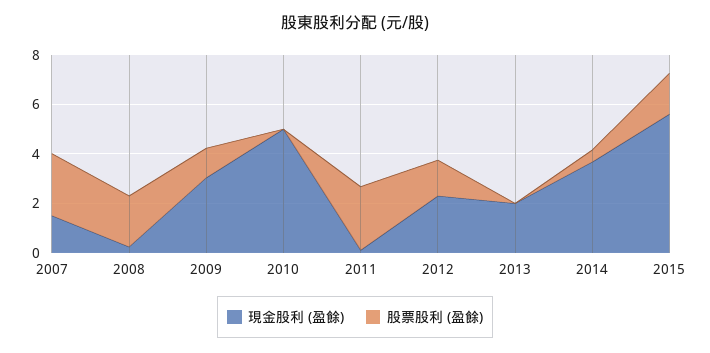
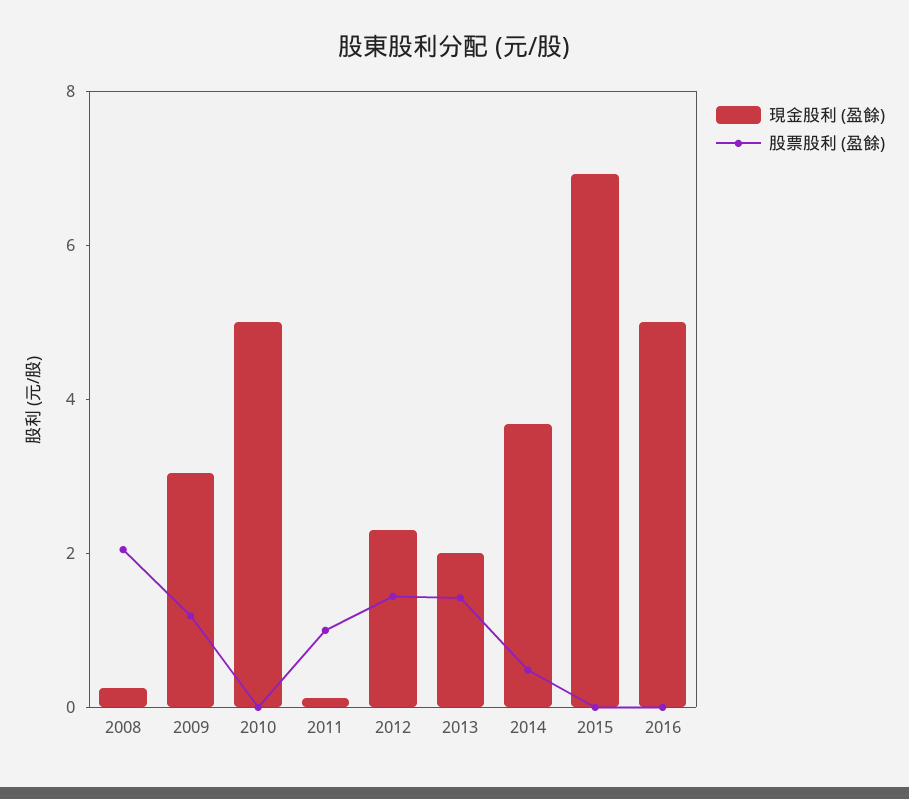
現金股利 (盈餘), 2007: 1.5 -> none
股票股利 (盈餘), 2007: 2.5 -> none
股票股利 (盈餘), 2011: 2.5 -> 1
股票股利 (盈餘), 2013: 0 -> 1.5
現金股利 (盈餘), 2015: 5.5 -> 7
股票股利 (盈餘), 2015: 1.5 -> 0
現金股利 (盈餘), 2016: none -> 5
股票股利 (盈餘), 2016: none -> 0

